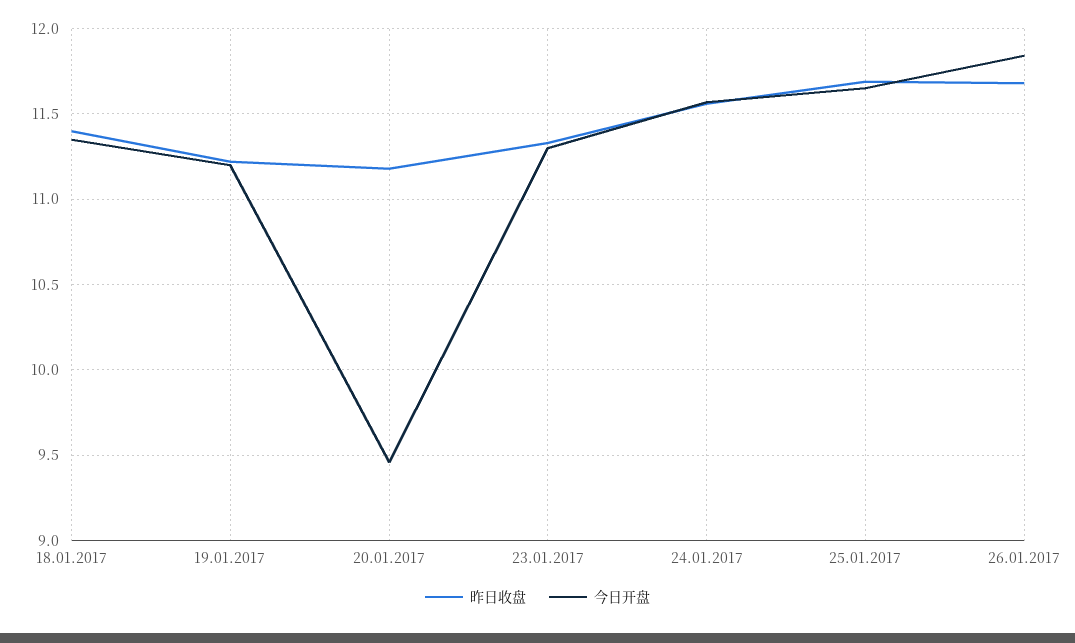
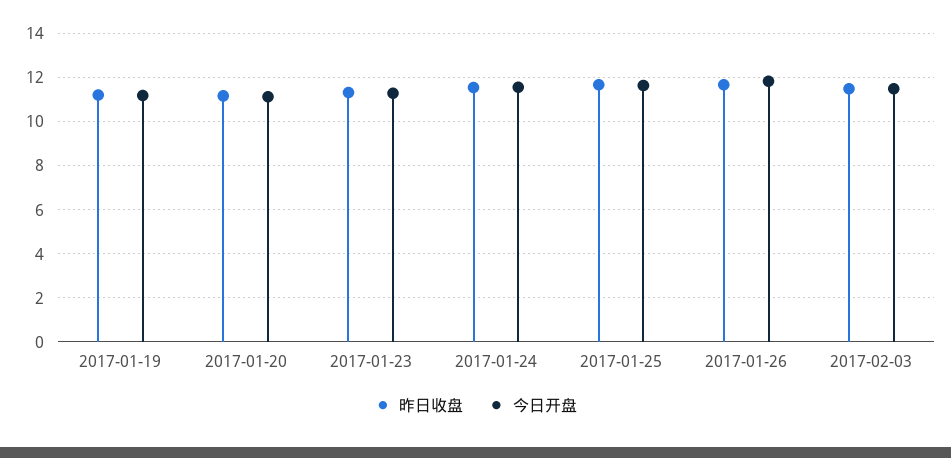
昨日收盘, 18.01.2017: 11.4 -> none
今日开盘, 18.01.2017: 11.35 -> none
今日开盘, 20.01.2017: 9.45 -> 11
昨日收盘, 2017-02-03: none -> 11.5
今日开盘, 2017-02-03: none -> 11.5

